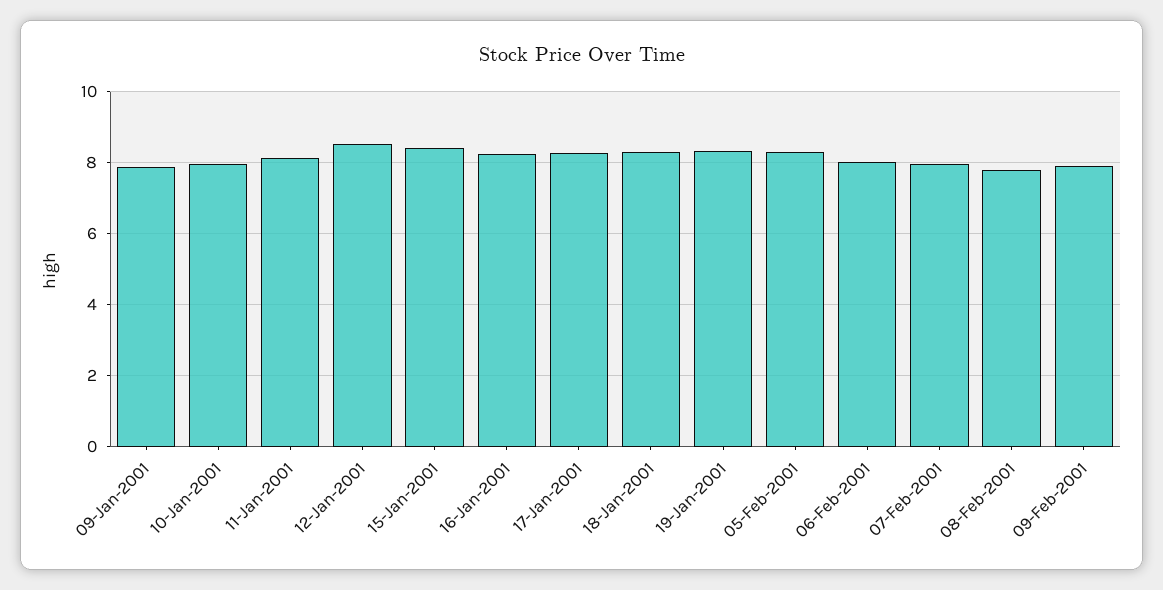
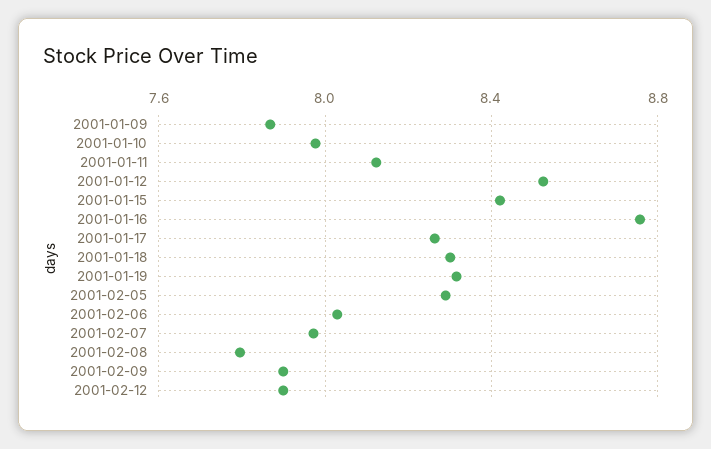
16-Jan-2001: 8.2 -> 8.75
2001-02-12: none -> 7.9

